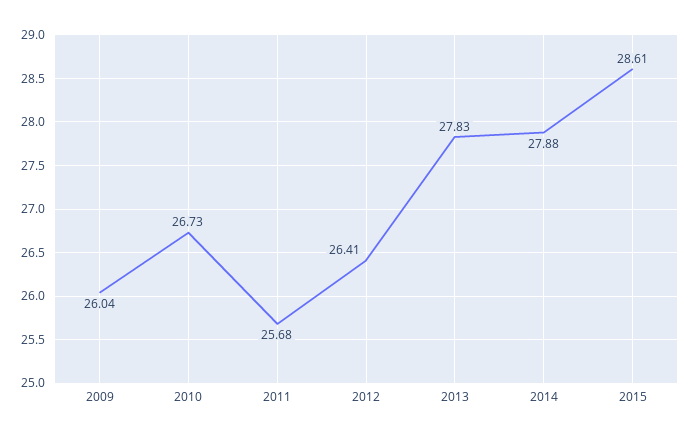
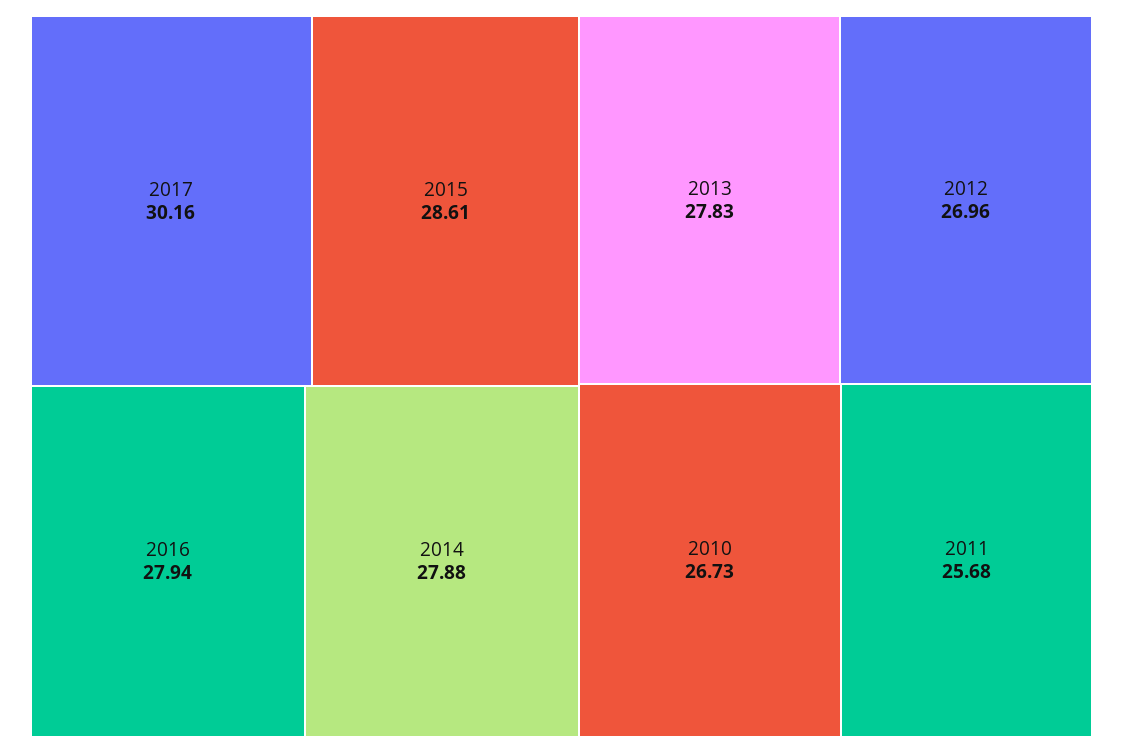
2009: 26.04 -> none
2012: 26.41 -> 26.96
2017: none -> 30.16
2016: none -> 27.94

